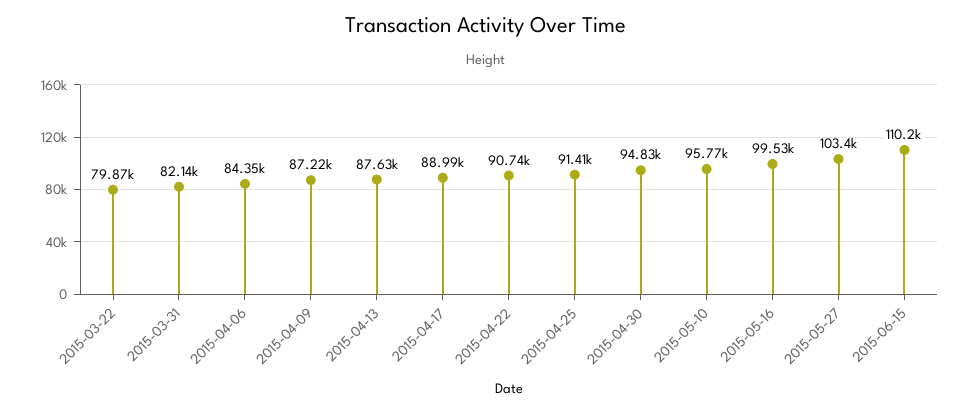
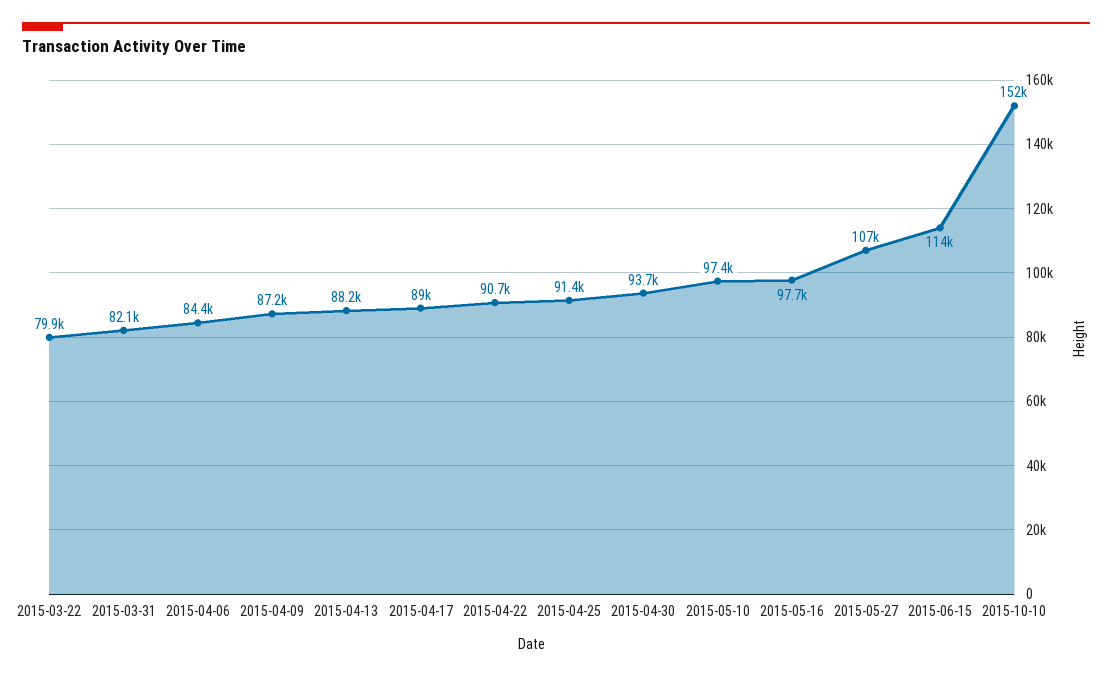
2015-04-13: 87630 -> 88200
2015-04-30: 94830 -> 93700
2015-05-10: 95770 -> 97400
2015-05-16: 99530 -> 97700
2015-05-27: 103400 -> 107000
2015-06-15: 110200 -> 114000
2015-10-10: none -> 152000

